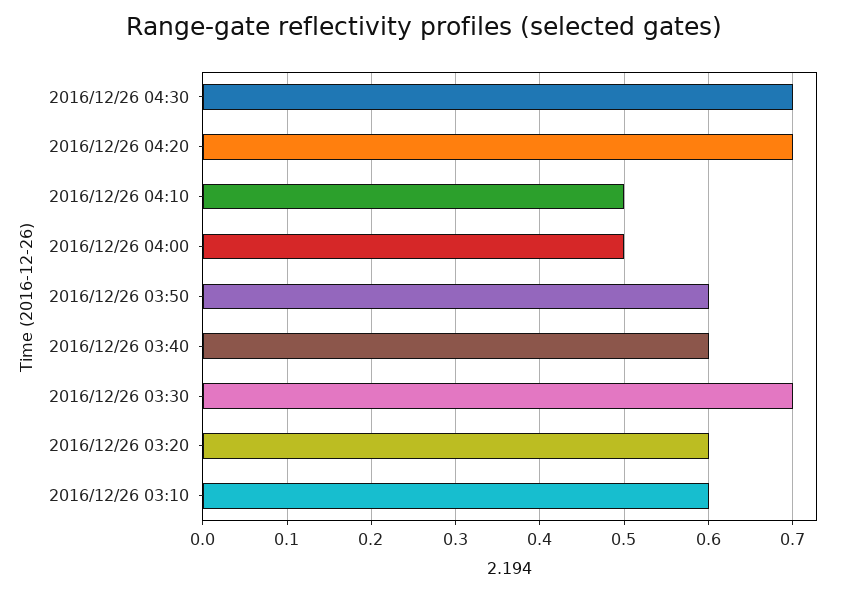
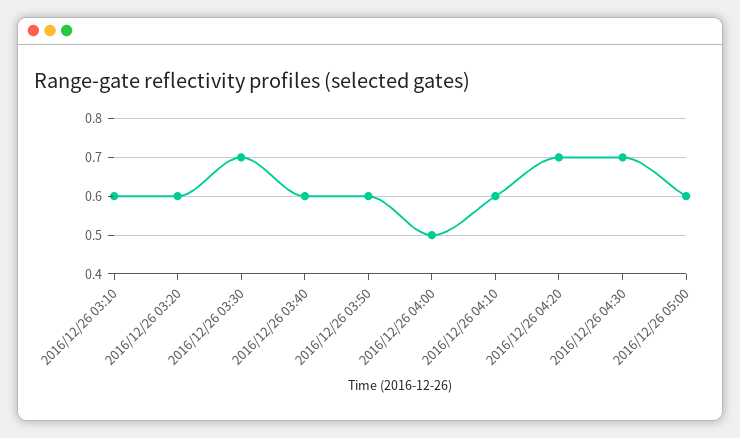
2016/12/26 04:10: 0.5 -> 0.6
2016/12/26 05:00: none -> 0.6

